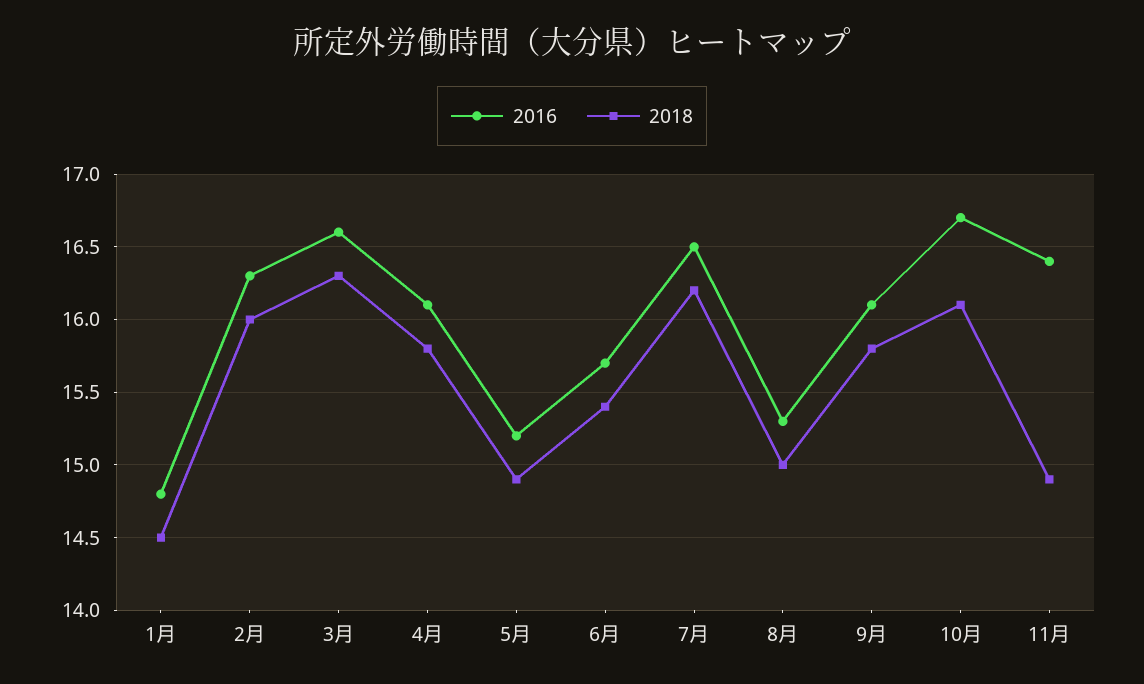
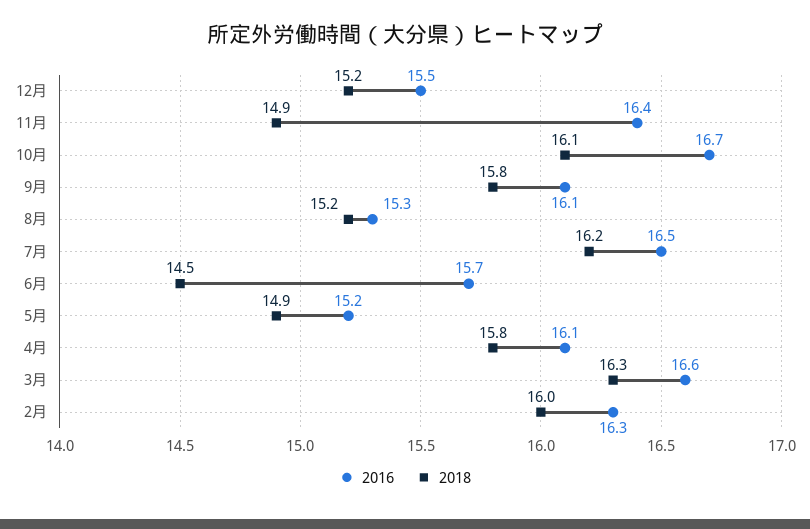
2016, 1月: 14.8 -> none
2018, 1月: 14.5 -> none
2018, 6月: 15.4 -> 14.5
2018, 8月: 15 -> 15.2
2016, 12月: none -> 15.5
2018, 12月: none -> 15.2

